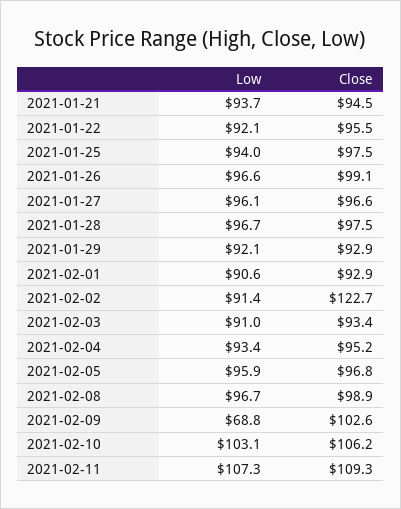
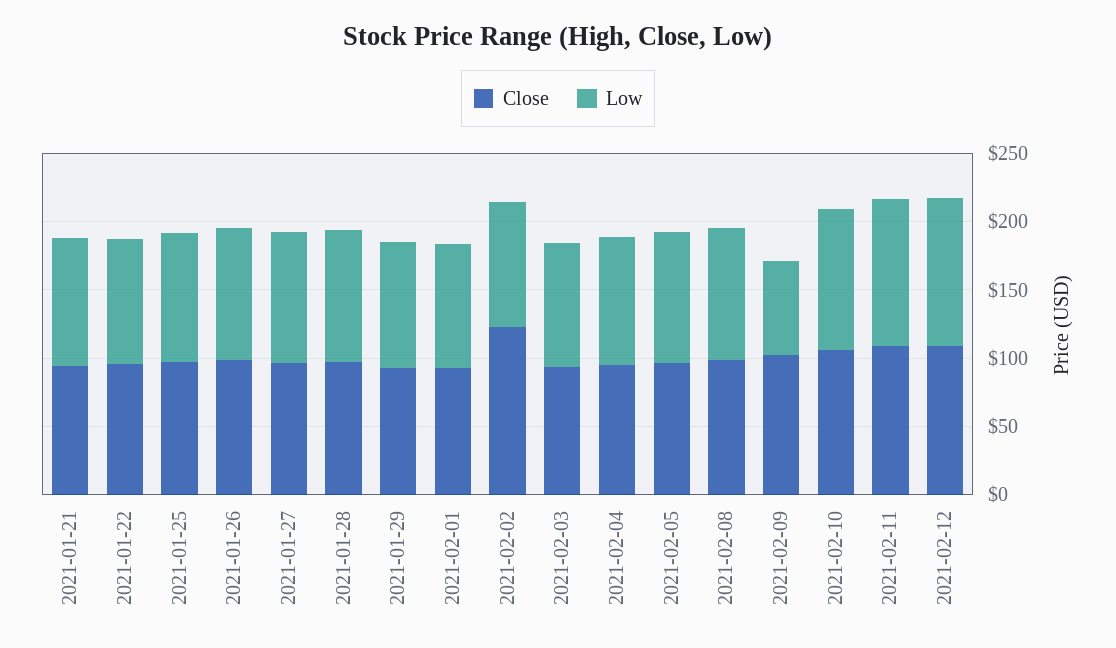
Close, 2021-02-12: none -> 110
Low, 2021-02-12: none -> 110

